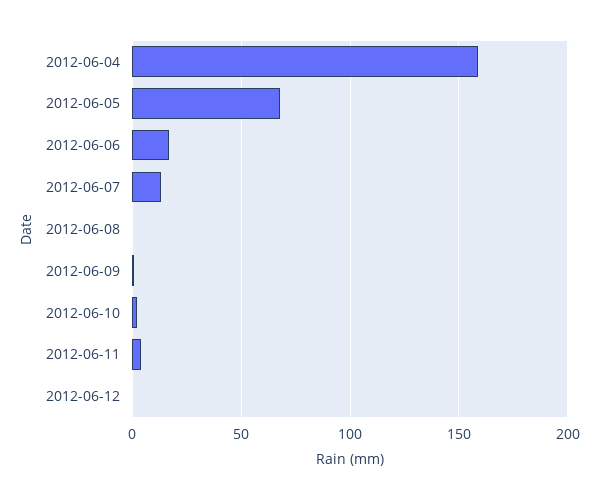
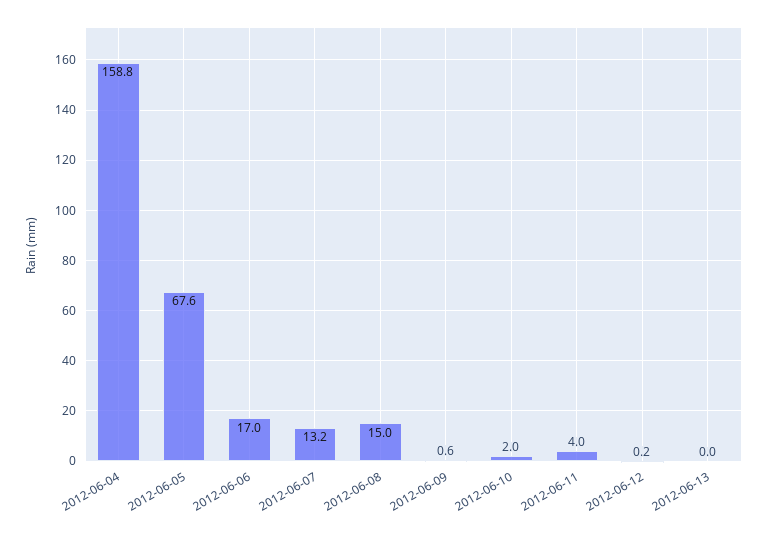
2012-06-08: 0 -> 15
2012-06-13: none -> 0

